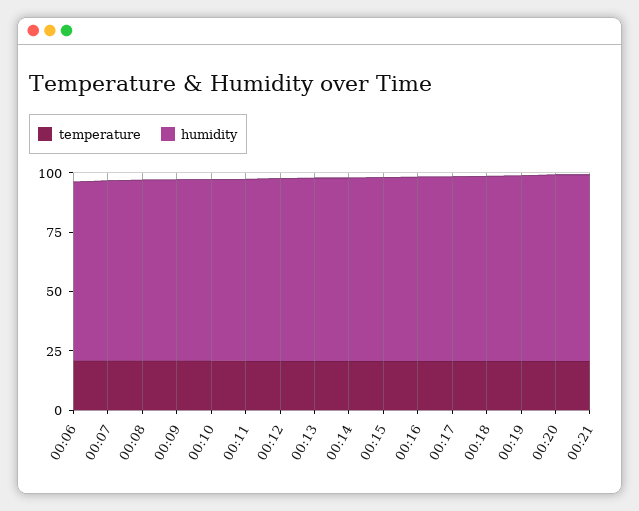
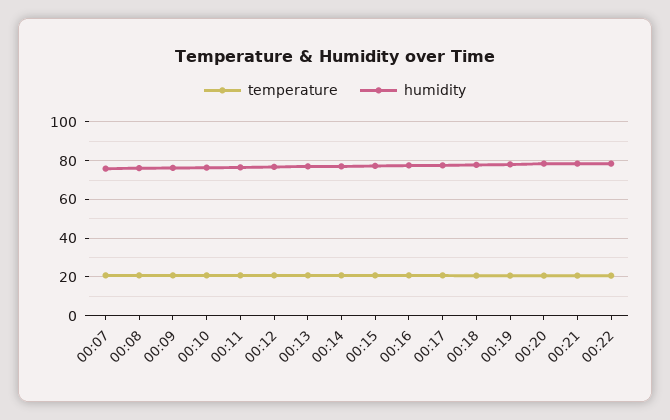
temperature, 00:06: 20 -> none
humidity, 00:06: 75 -> none
temperature, 00:22: none -> 20
humidity, 00:22: none -> 80

